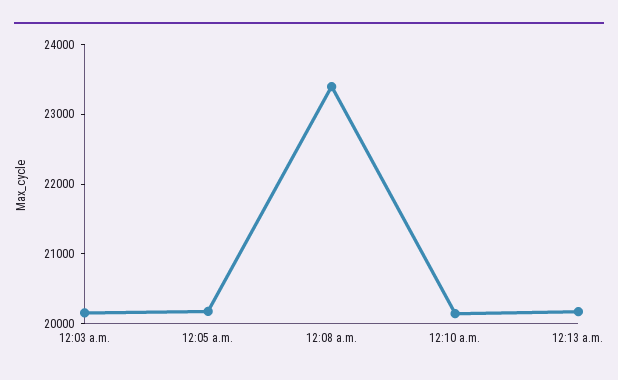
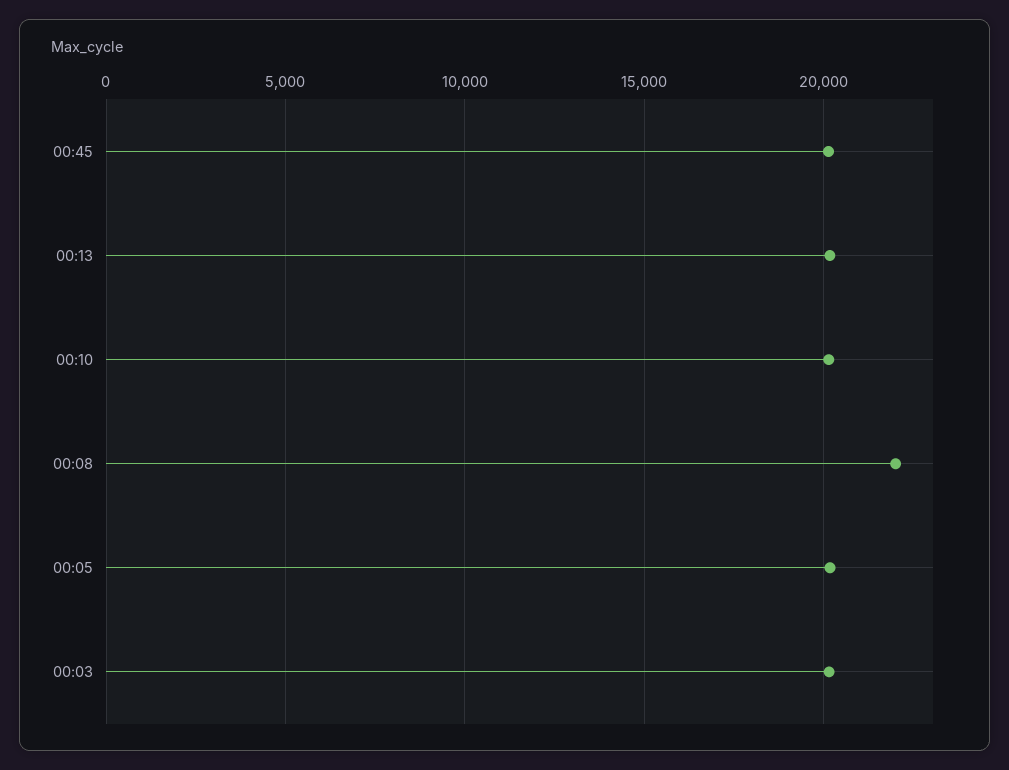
12:08 a.m.: 23400 -> 22000
00:45: none -> 20000

